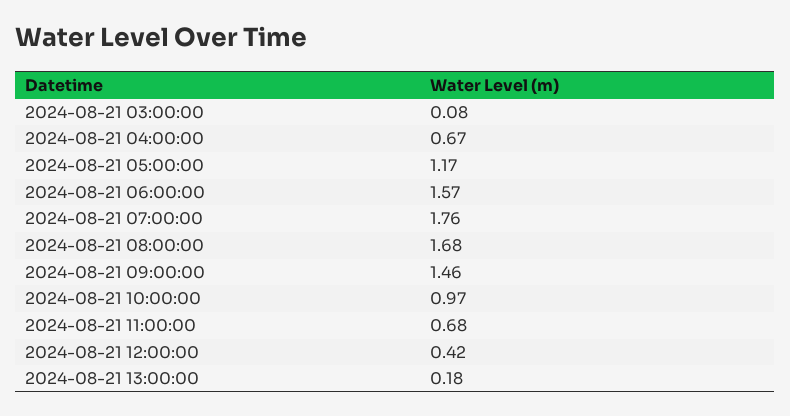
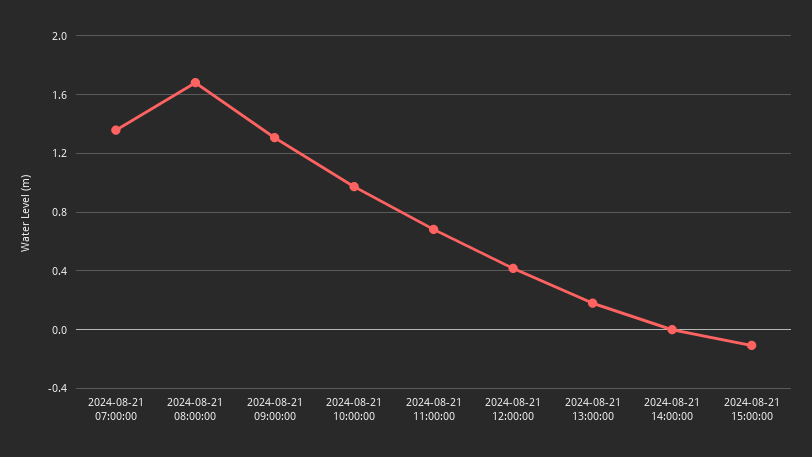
2024-08-21 03:00:00: 0.08 -> none
2024-08-21 04:00:00: 0.67 -> none
2024-08-21 05:00:00: 1.17 -> none
2024-08-21 06:00:00: 1.57 -> none
2024-08-21 07:00:00: 1.76 -> 1.35
2024-08-21 09:00:00: 1.46 -> 1.3
2024-08-21 14:00:00: none -> 0
2024-08-21 15:00:00: none -> -0.1

